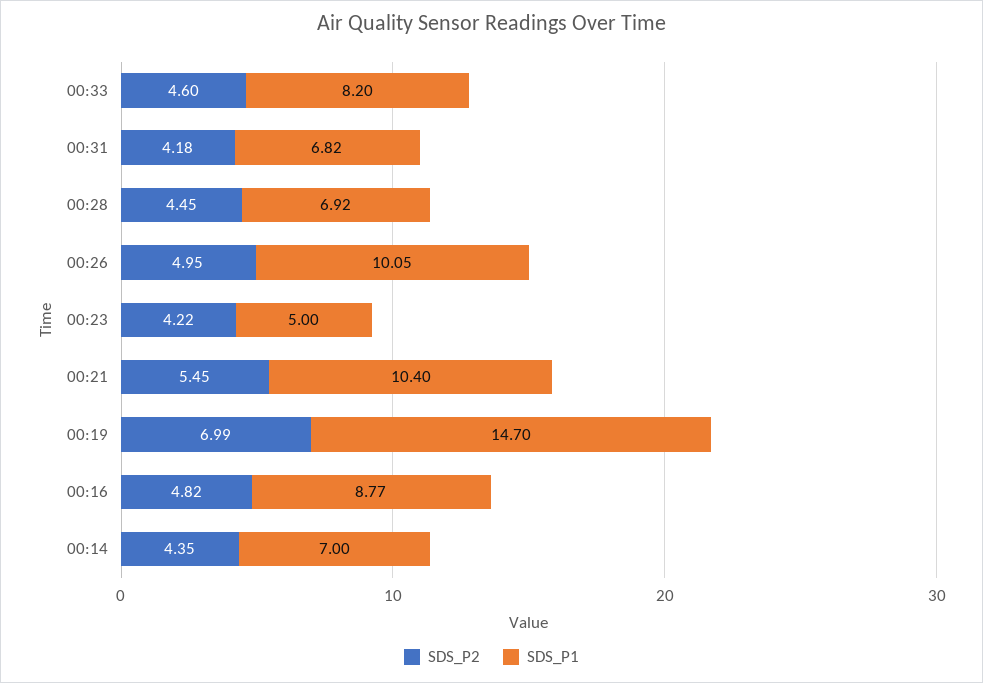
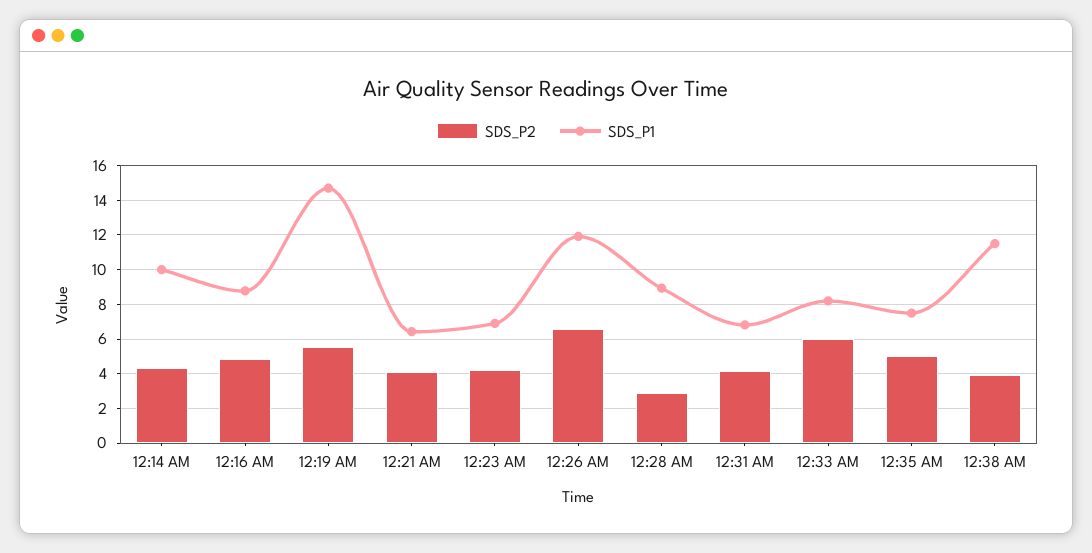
SDS_P2, 00:33: 4.6 -> 6
SDS_P2, 00:28: 4.45 -> 3
SDS_P1, 00:28: 6.92 -> 9
SDS_P2, 00:26: 4.95 -> 6.5
SDS_P1, 00:26: 10.05 -> 12
SDS_P1, 00:23: 5 -> 7
SDS_P2, 00:21: 5.45 -> 4
SDS_P1, 00:21: 10.4 -> 6.5
SDS_P2, 00:19: 6.99 -> 5.5
SDS_P1, 00:14: 7 -> 10
SDS_P2, 12:35 AM: none -> 5
SDS_P1, 12:35 AM: none -> 7.5
SDS_P2, 12:38 AM: none -> 4
SDS_P1, 12:38 AM: none -> 11.5

